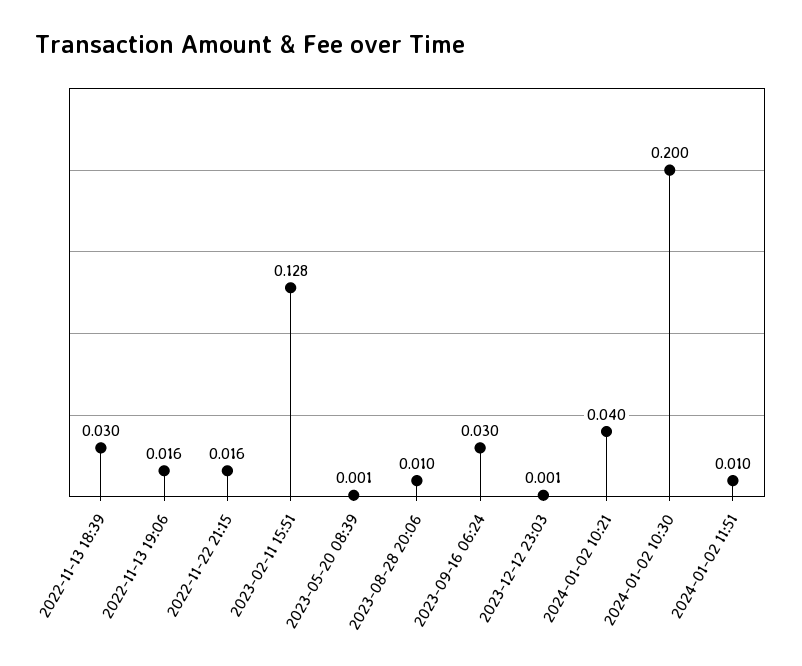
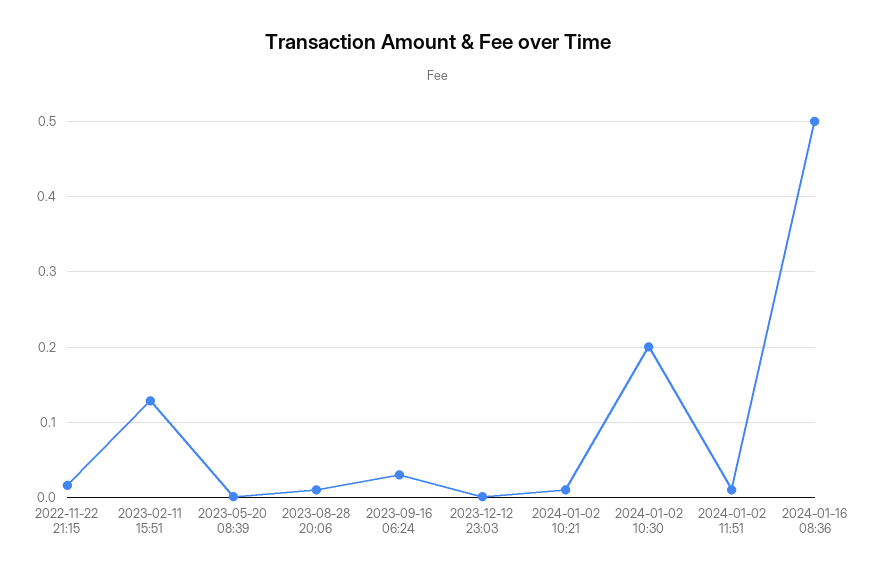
2022-11-13 18:39: 0.03 -> none
2022-11-13 19:06: 0.016 -> none
2024-01-02 10:21: 0.04 -> 0.01
2024-01-16 08:36: none -> 0.5

